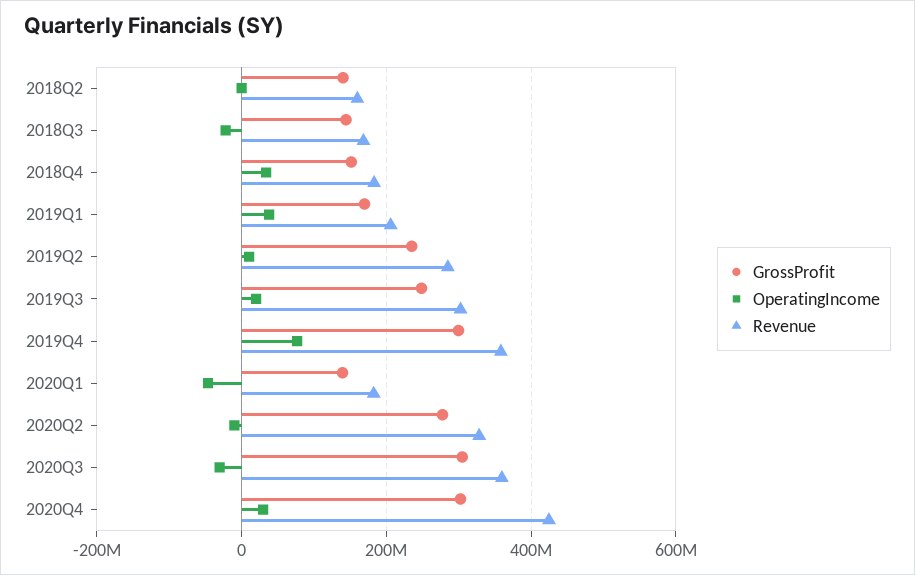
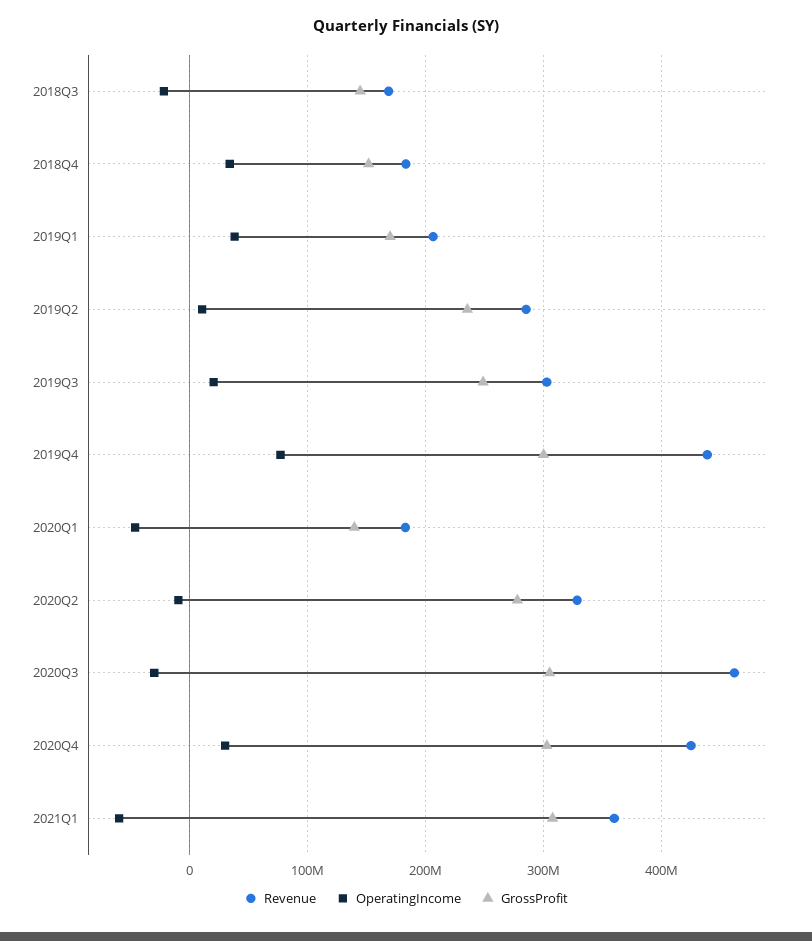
GrossProfit, 2018Q2: 140000000 -> none
OperatingIncome, 2018Q2: 0 -> none
Revenue, 2018Q2: 160000000 -> none
Revenue, 2019Q4: 360000000 -> 440000000
Revenue, 2020Q3: 360000000 -> 460000000
Revenue, 2021Q1: none -> 360000000
OperatingIncome, 2021Q1: none -> -60000000
GrossProfit, 2021Q1: none -> 310000000

